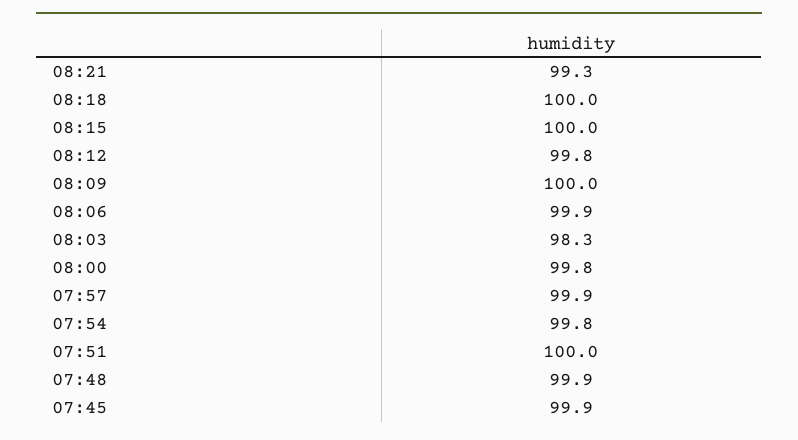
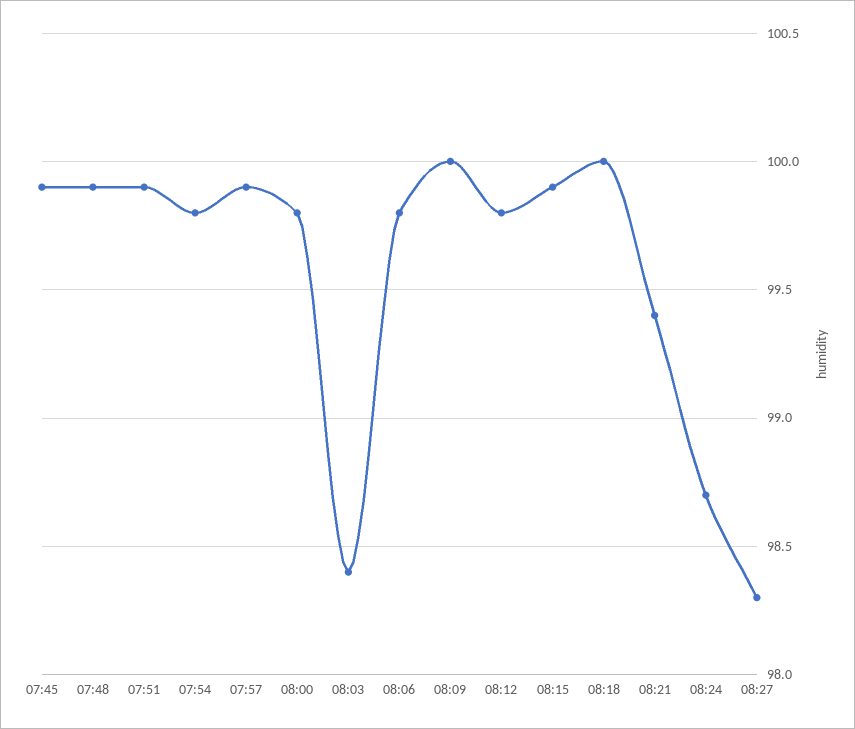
08:21: 99.3 -> 99.4
08:15: 100 -> 99.9
08:06: 99.9 -> 99.8
08:03: 98.3 -> 98.4
07:51: 100 -> 99.9
08:24: none -> 98.7
08:27: none -> 98.3

